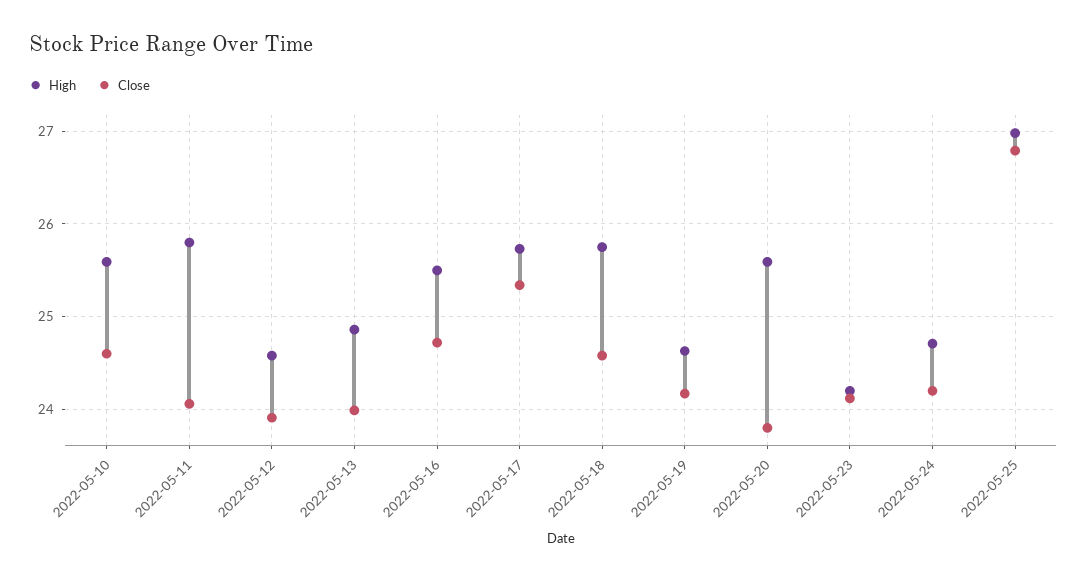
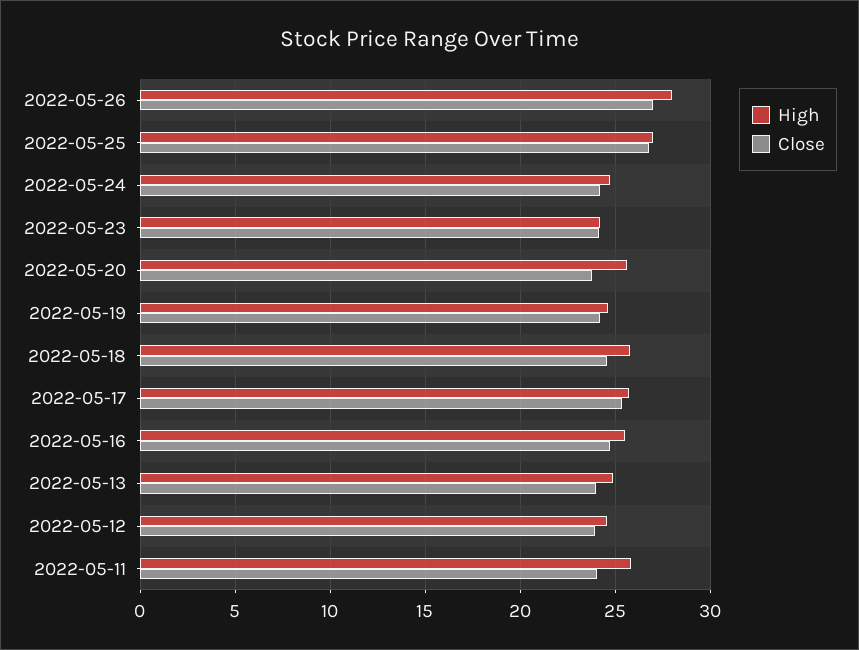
High, 2022-05-10: 25.6 -> none
Close, 2022-05-10: 24.6 -> none
High, 2022-05-26: none -> 28
Close, 2022-05-26: none -> 27

